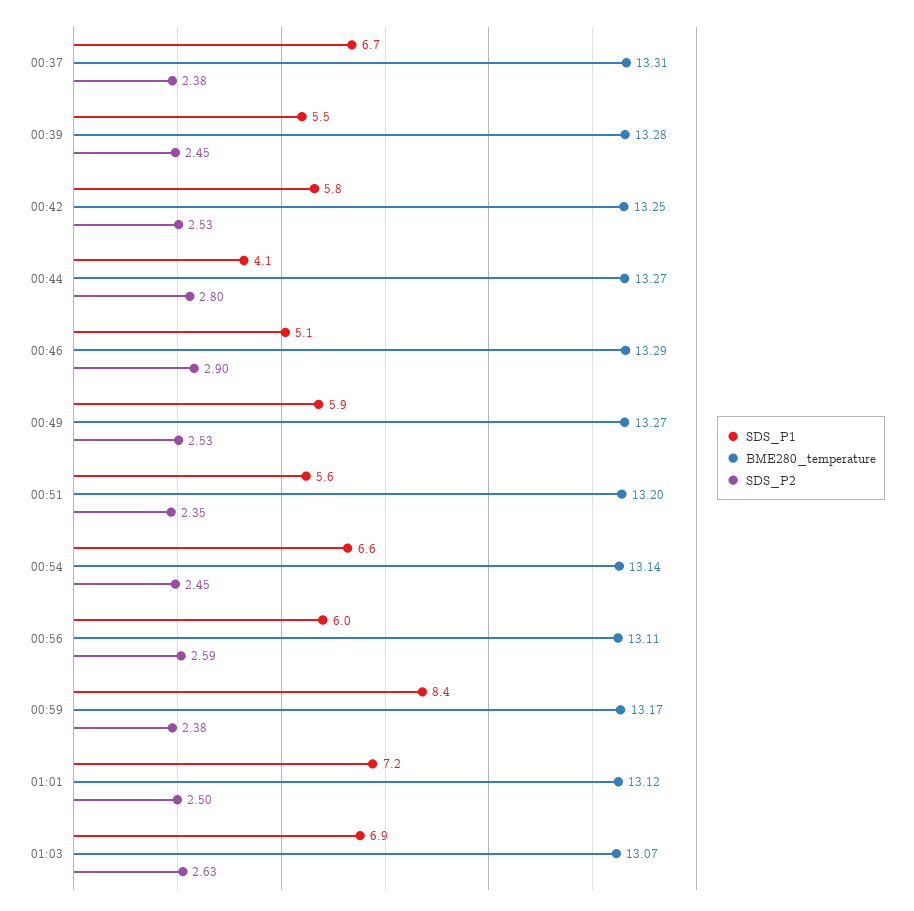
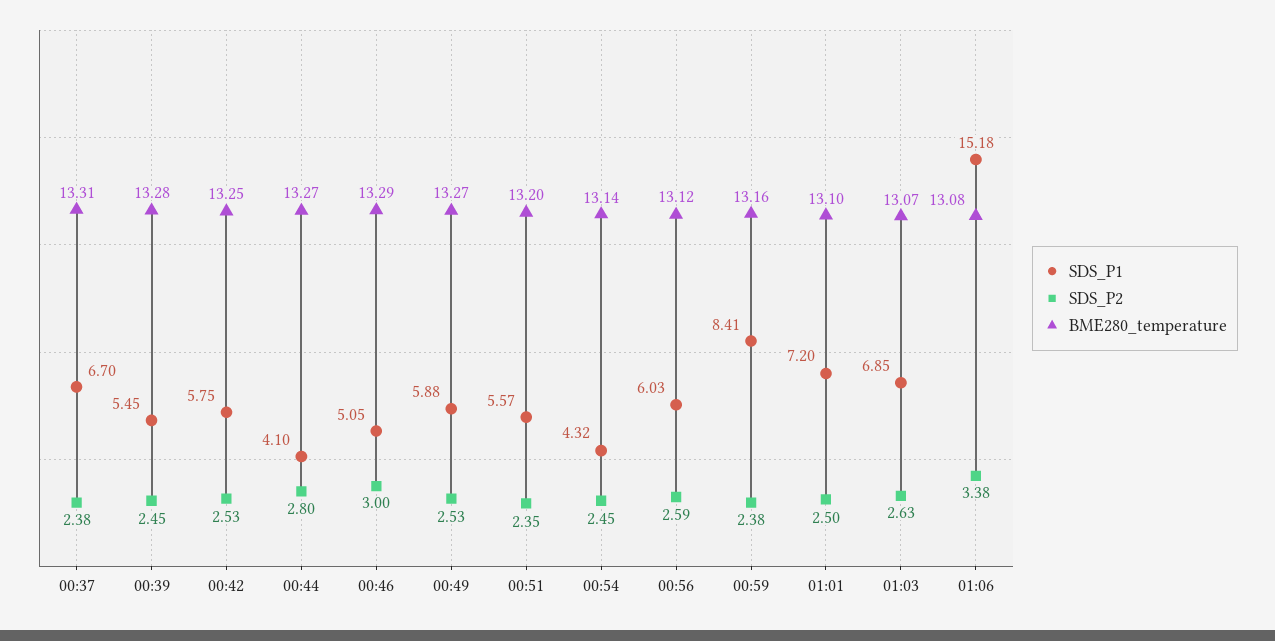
SDS_P2, 00:46: 2.9 -> 3
SDS_P1, 00:54: 6.6 -> 4.32
BME280_temperature, 00:56: 13.11 -> 13.12
BME280_temperature, 00:59: 13.17 -> 13.16
BME280_temperature, 01:01: 13.12 -> 13.1
SDS_P1, 01:06: none -> 15.18
SDS_P2, 01:06: none -> 3.38
BME280_temperature, 01:06: none -> 13.08

